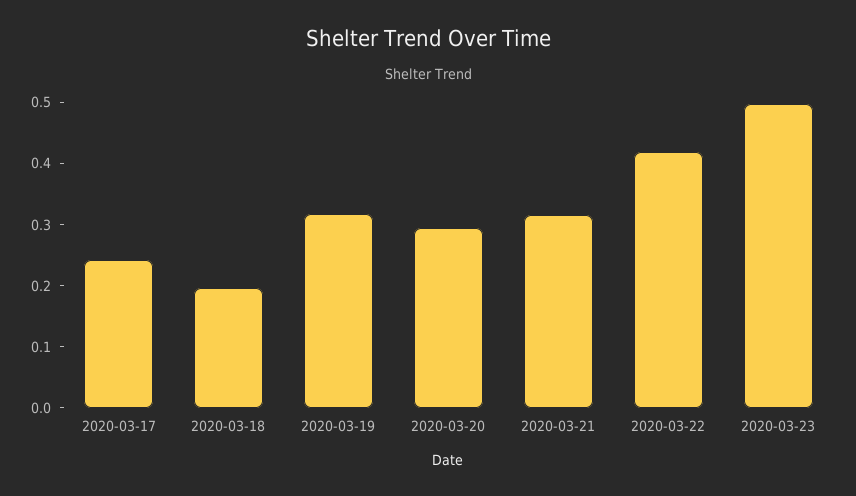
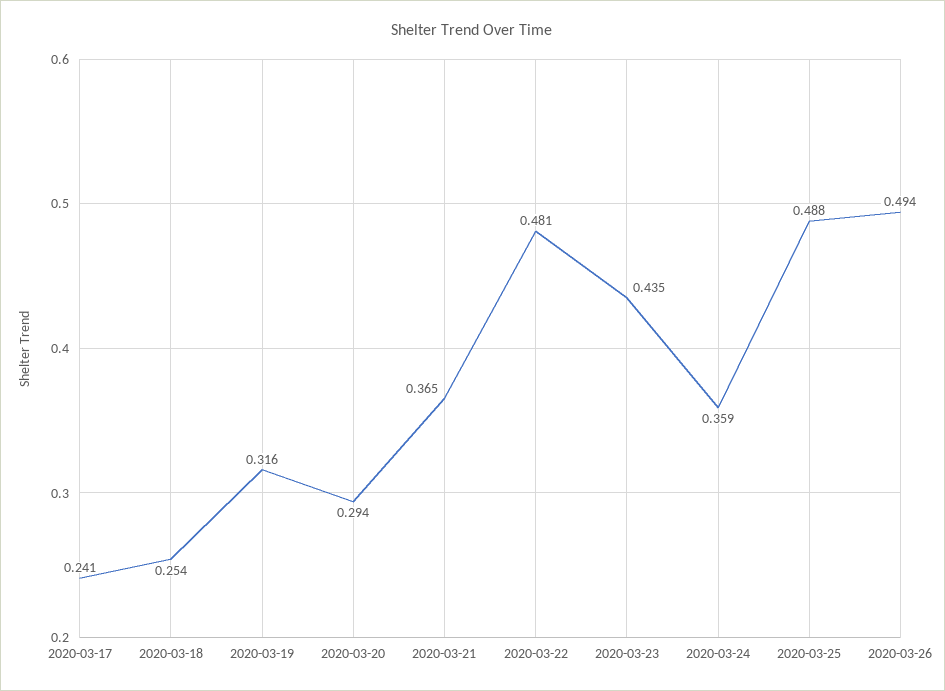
2020-03-18: 0.2 -> 0.254
2020-03-21: 0.32 -> 0.365
2020-03-22: 0.42 -> 0.481
2020-03-23: 0.5 -> 0.435
2020-03-24: none -> 0.359
2020-03-25: none -> 0.488
2020-03-26: none -> 0.494

